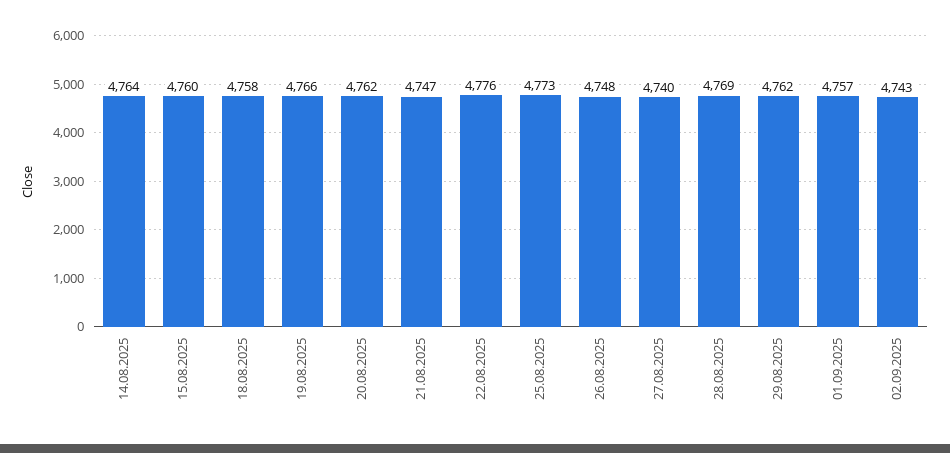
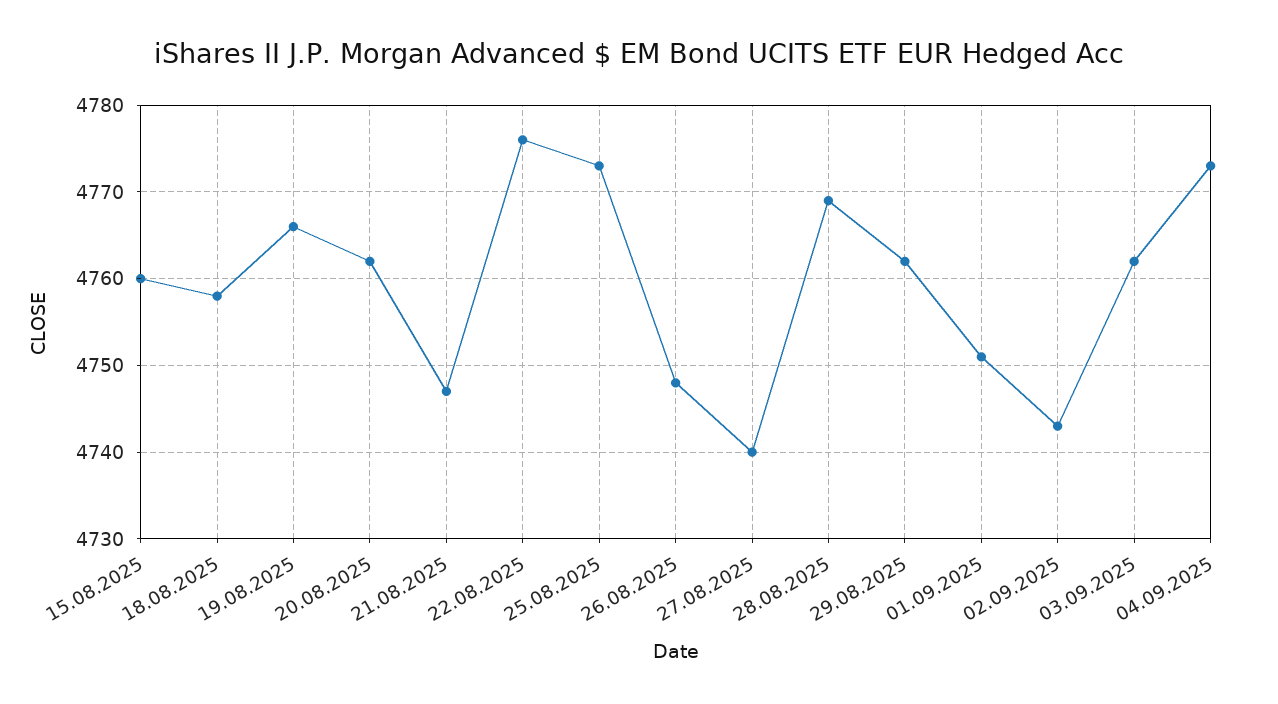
14.08.2025: 4764 -> none
01.09.2025: 4757 -> 4751
03.09.2025: none -> 4762
04.09.2025: none -> 4773

